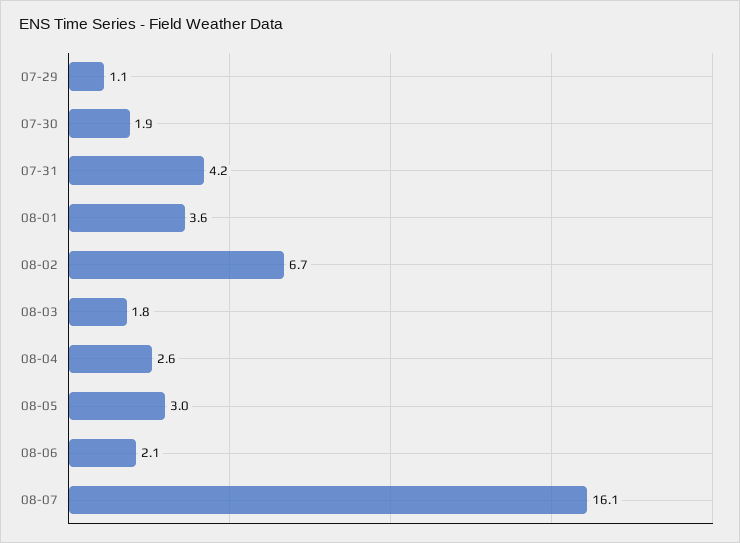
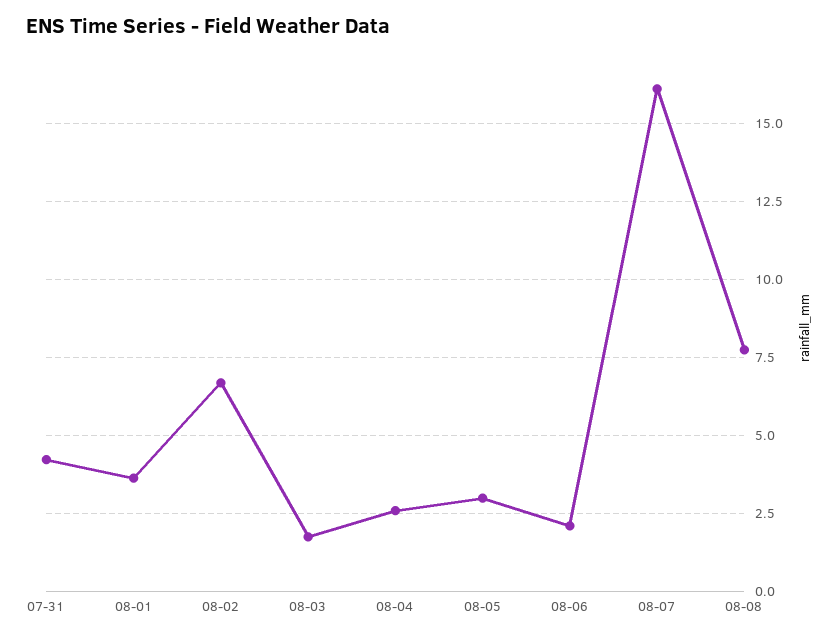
07-29: 1.1 -> none
07-30: 1.9 -> none
08-08: none -> 7.75

